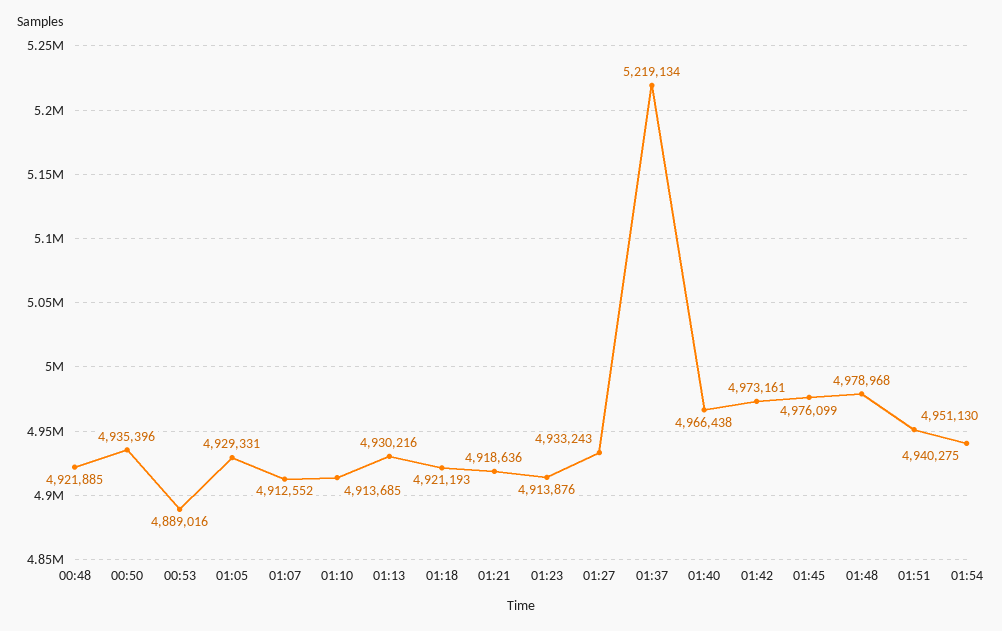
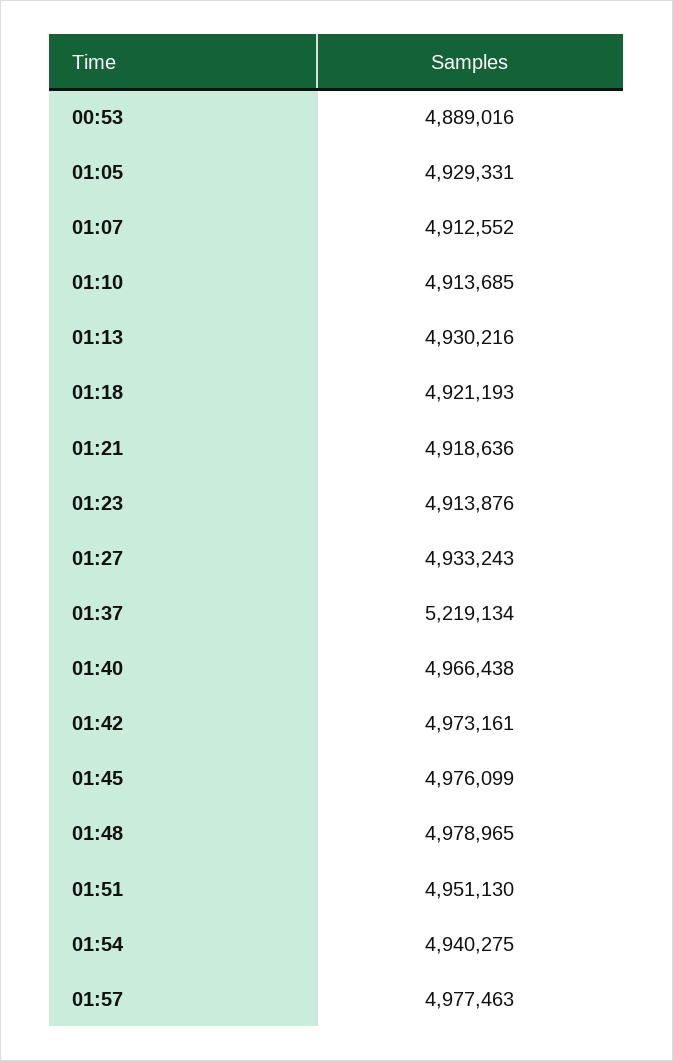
00:48: 4921885 -> none
00:50: 4935396 -> none
01:48: 4978968 -> 4978965
01:57: none -> 4977463

